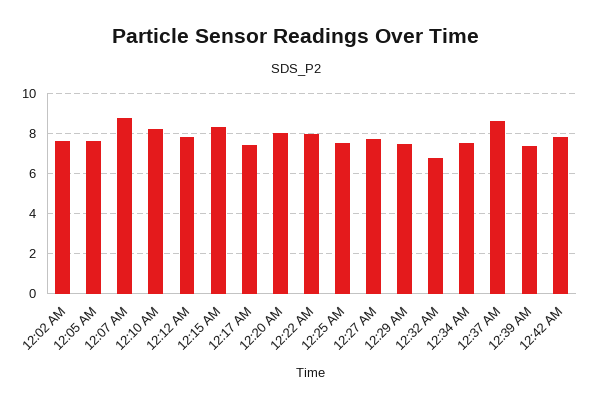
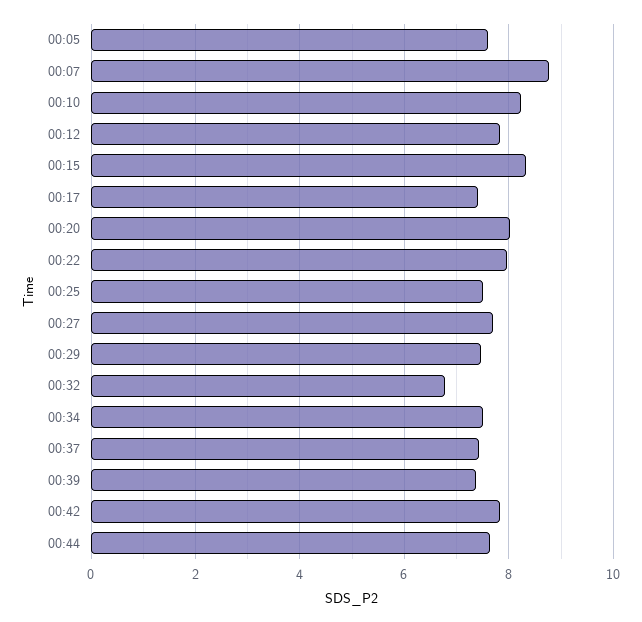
12:02 AM: 7.5 -> none
12:37 AM: 8.5 -> 7.4
00:44: none -> 7.6

